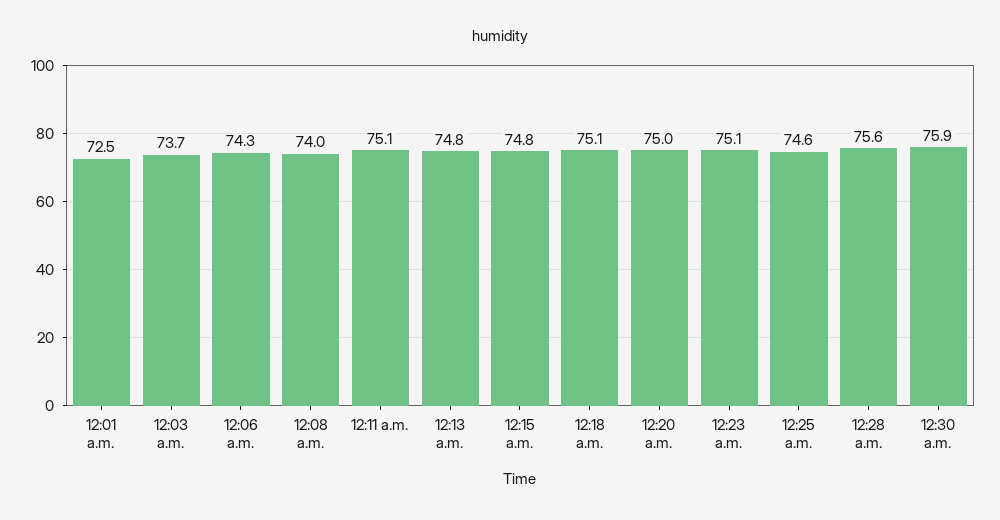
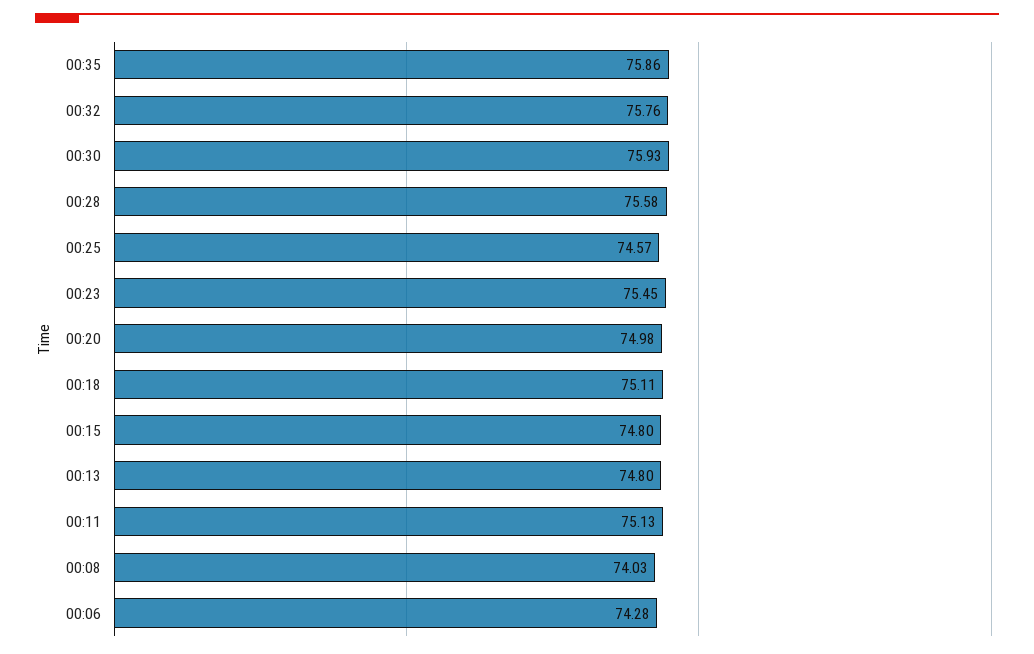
12:01 a.m.: 72.5 -> none
12:03 a.m.: 73.7 -> none
12:23 a.m.: 75.1 -> 75.45
00:35: none -> 75.86
00:32: none -> 75.76

